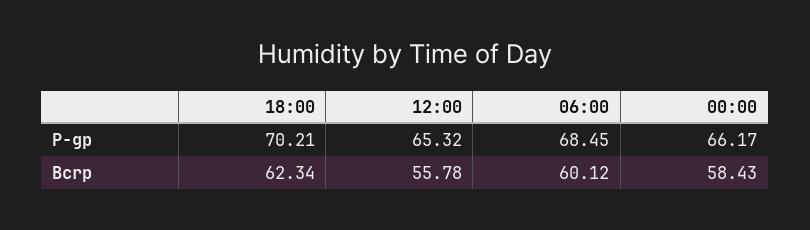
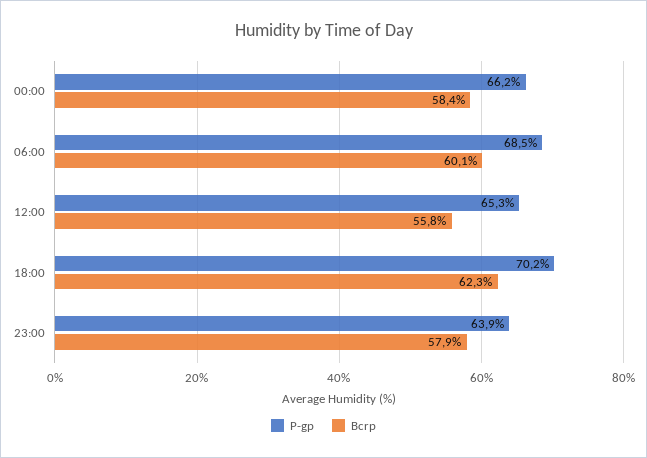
P-gp, 23:00: none -> 63.9
Bcrp, 23:00: none -> 57.9

